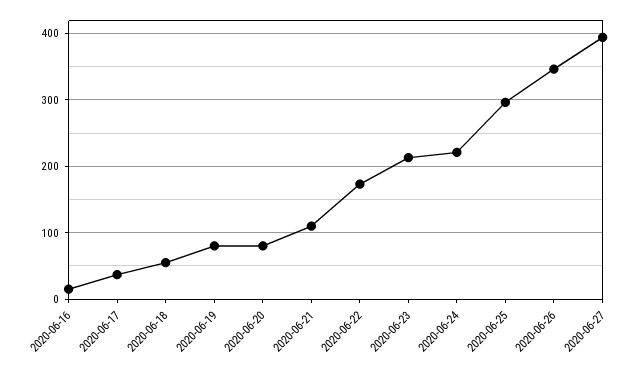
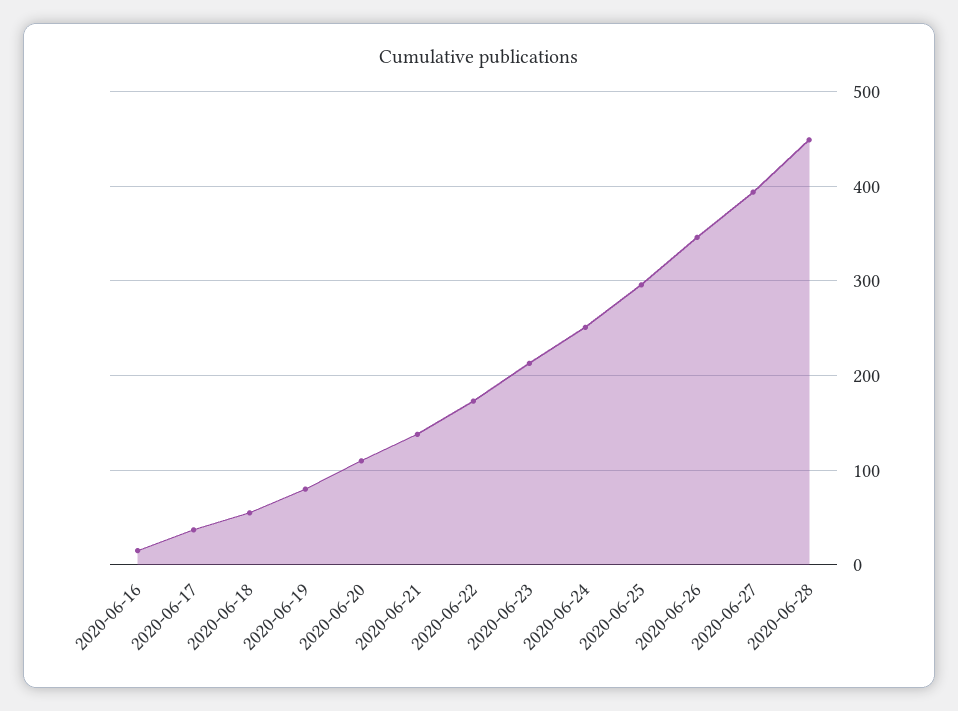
2020-06-20: 80 -> 110
2020-06-21: 110 -> 140
2020-06-24: 220 -> 250
2020-06-28: none -> 450

